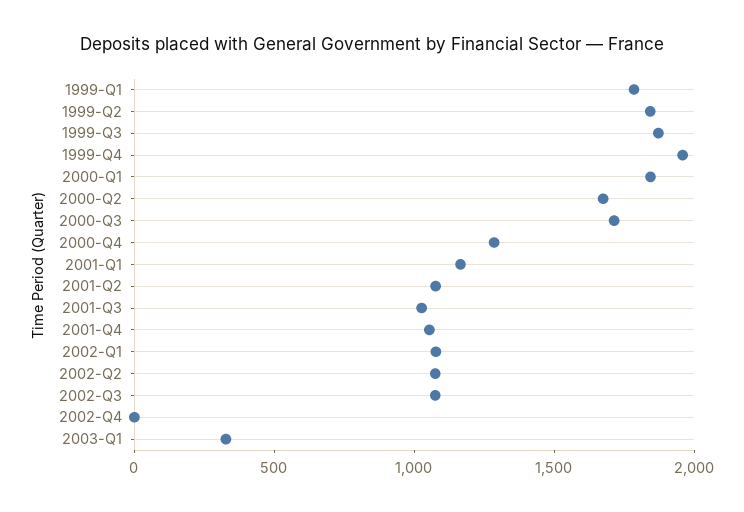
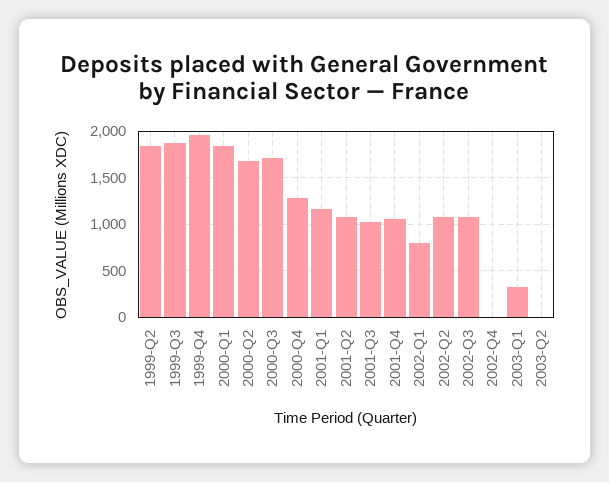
1999-Q1: 1800 -> none
2002-Q1: 1100 -> 800
2003-Q2: none -> 0

